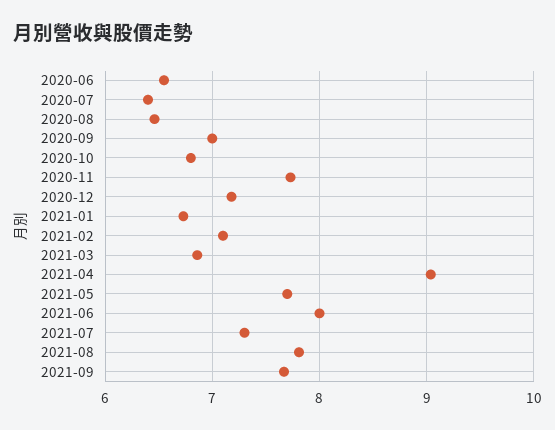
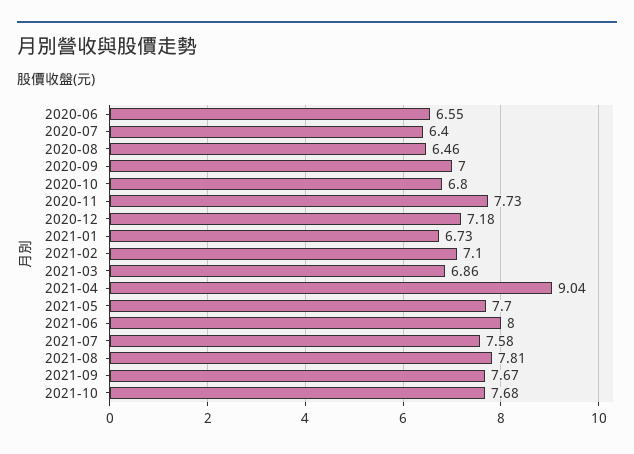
2021-07: 7.3 -> 7.58
2021-10: none -> 7.68

